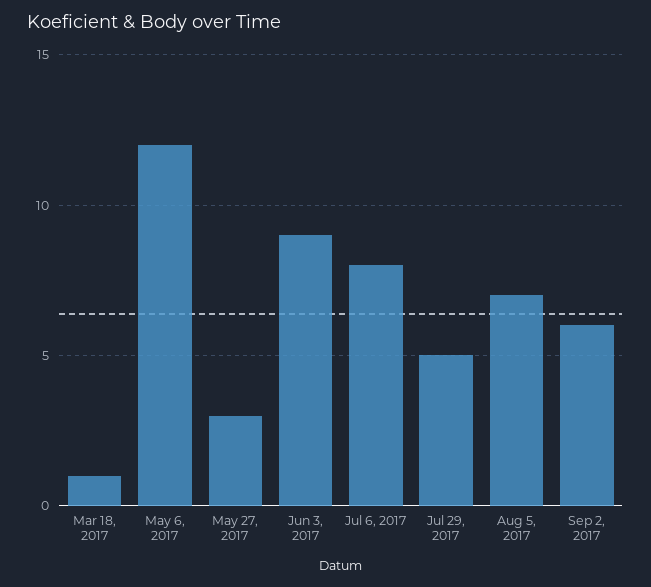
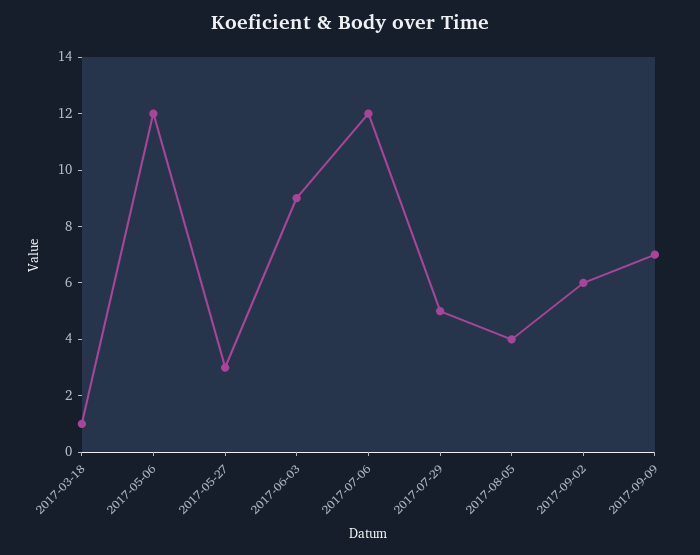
Jul 6, 2017: 8 -> 12
Aug 5, 2017: 7 -> 4
2017-09-09: none -> 7

